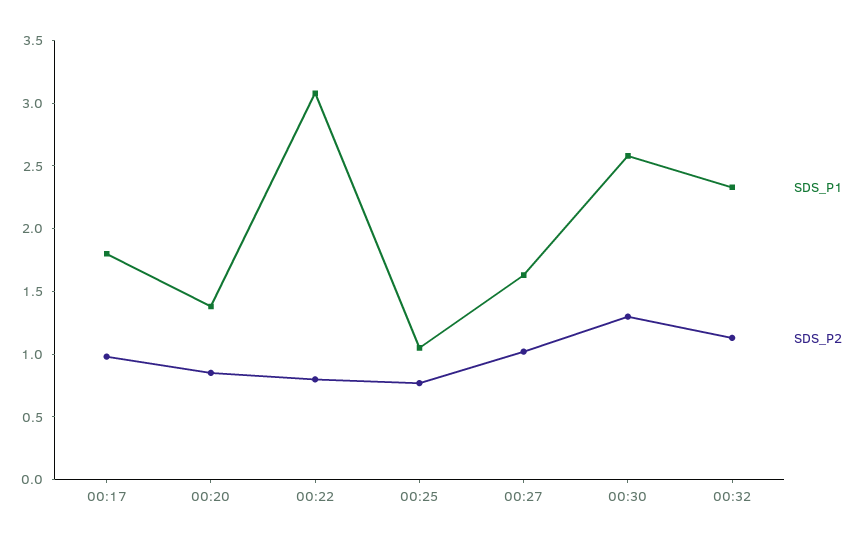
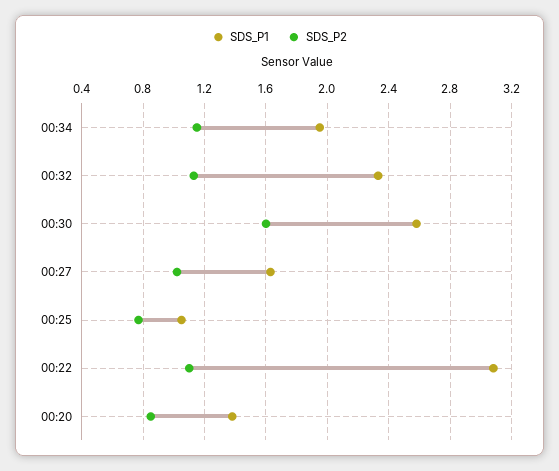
SDS_P1, 00:17: 1.8 -> none
SDS_P2, 00:17: 1 -> none
SDS_P2, 00:22: 0.8 -> 1.1
SDS_P2, 00:30: 1.3 -> 1.6
SDS_P1, 00:34: none -> 1.95
SDS_P2, 00:34: none -> 1.15

